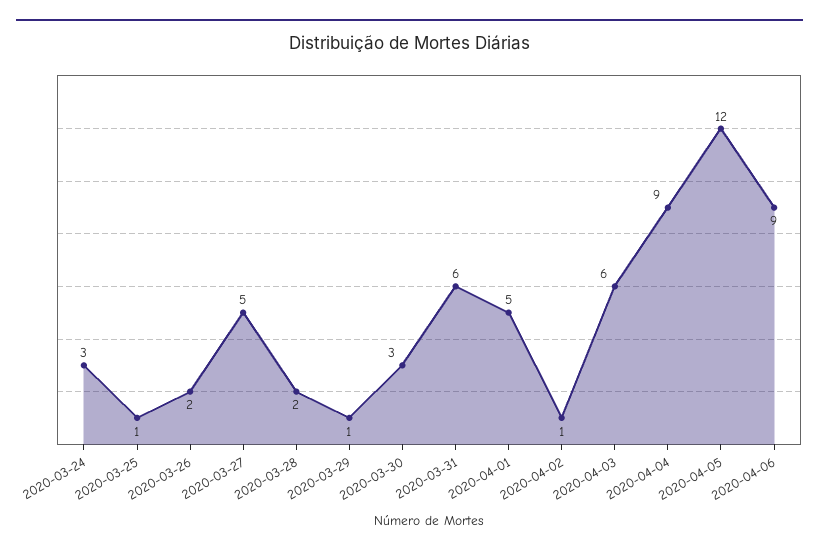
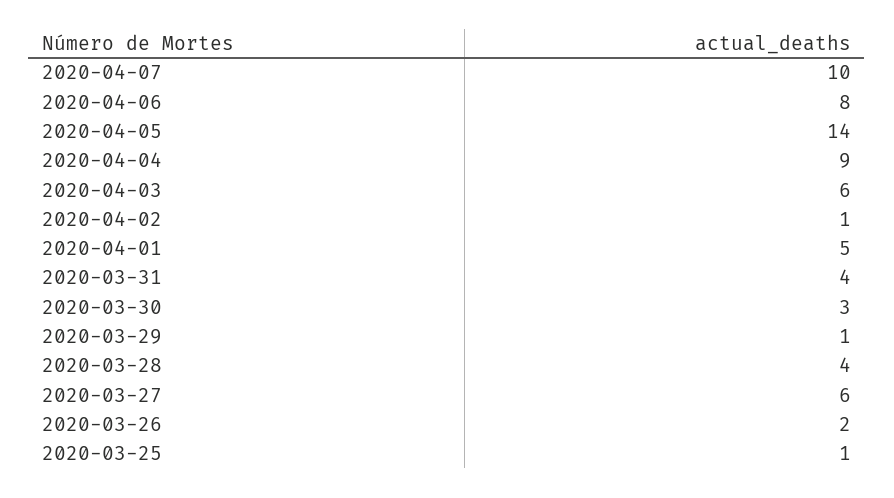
2020-03-24: 3 -> none
2020-03-27: 5 -> 6
2020-03-28: 2 -> 4
2020-03-31: 6 -> 4
2020-04-05: 12 -> 14
2020-04-06: 9 -> 8
2020-04-07: none -> 10

